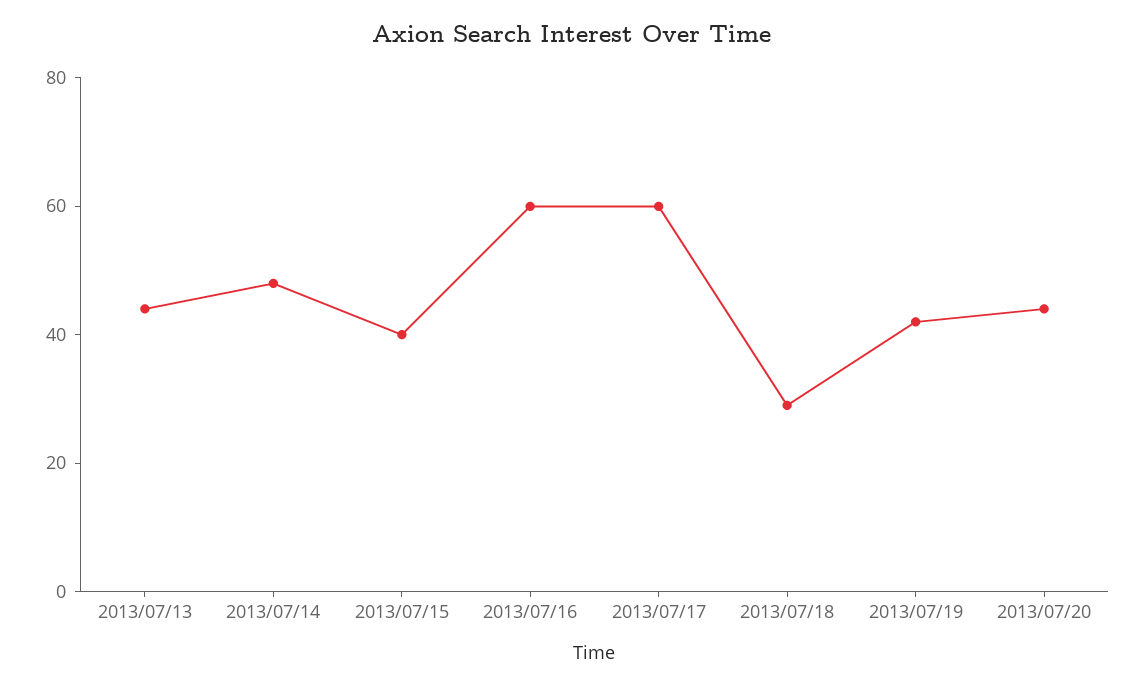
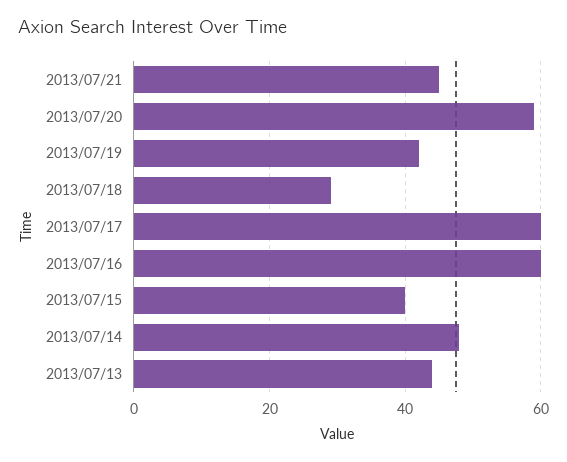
2013/07/20: 45 -> 60
2013/07/21: none -> 45

